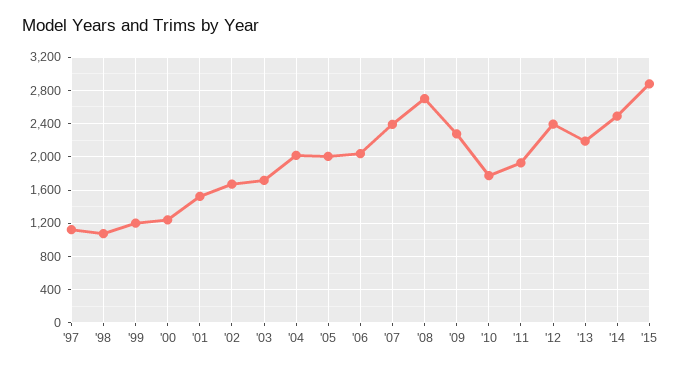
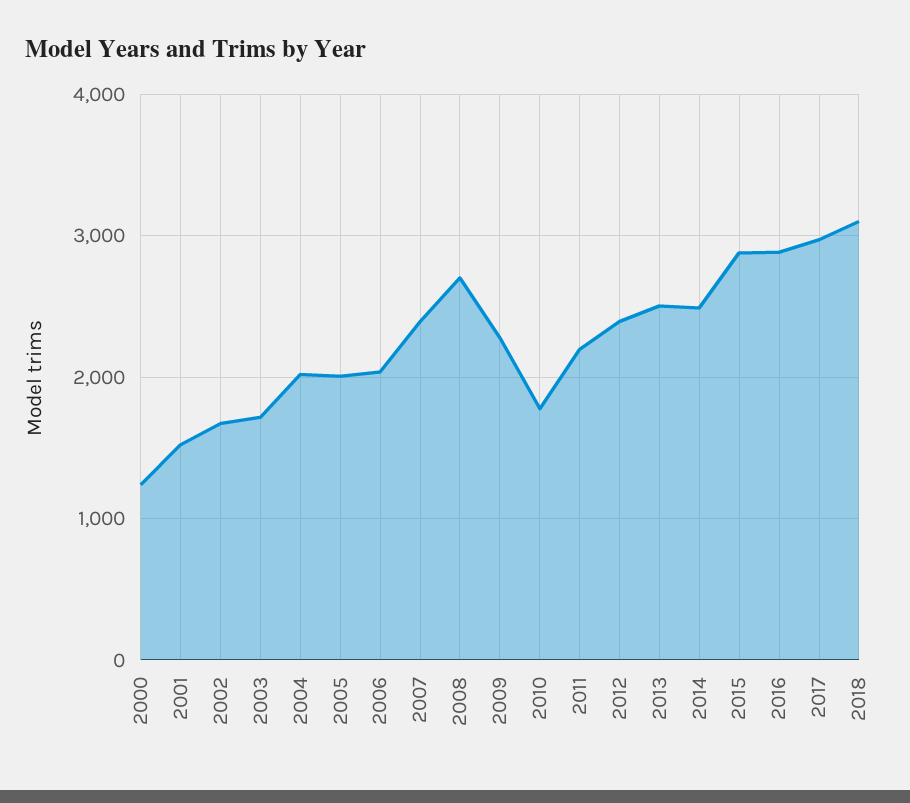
'97: 1100 -> none
'98: 1100 -> none
'99: 1200 -> none
'11: 1900 -> 2200
'13: 2200 -> 2500
2016: none -> 2900
2017: none -> 3000
2018: none -> 3100

